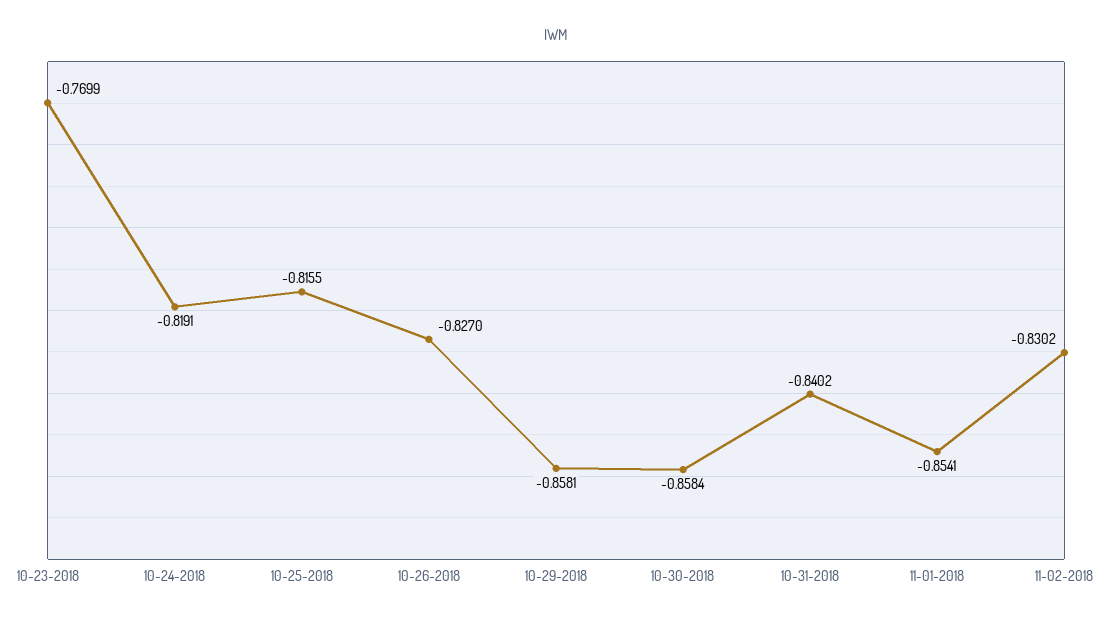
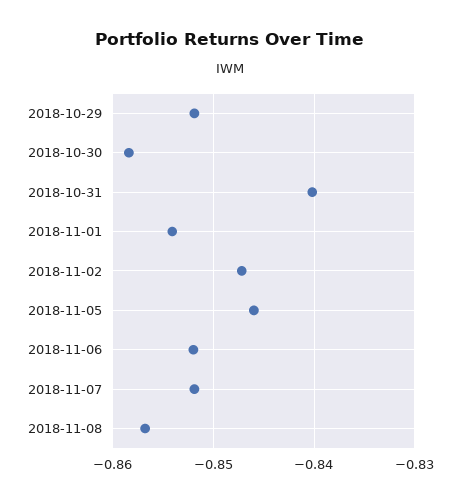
10-23-2018: -0.7699 -> none
10-24-2018: -0.8191 -> none
10-25-2018: -0.8155 -> none
10-26-2018: -0.827 -> none
10-29-2018: -0.8581 -> -0.852
11-02-2018: -0.8302 -> -0.847
2018-11-05: none -> -0.846
2018-11-06: none -> -0.852
2018-11-07: none -> -0.852
2018-11-08: none -> -0.857

